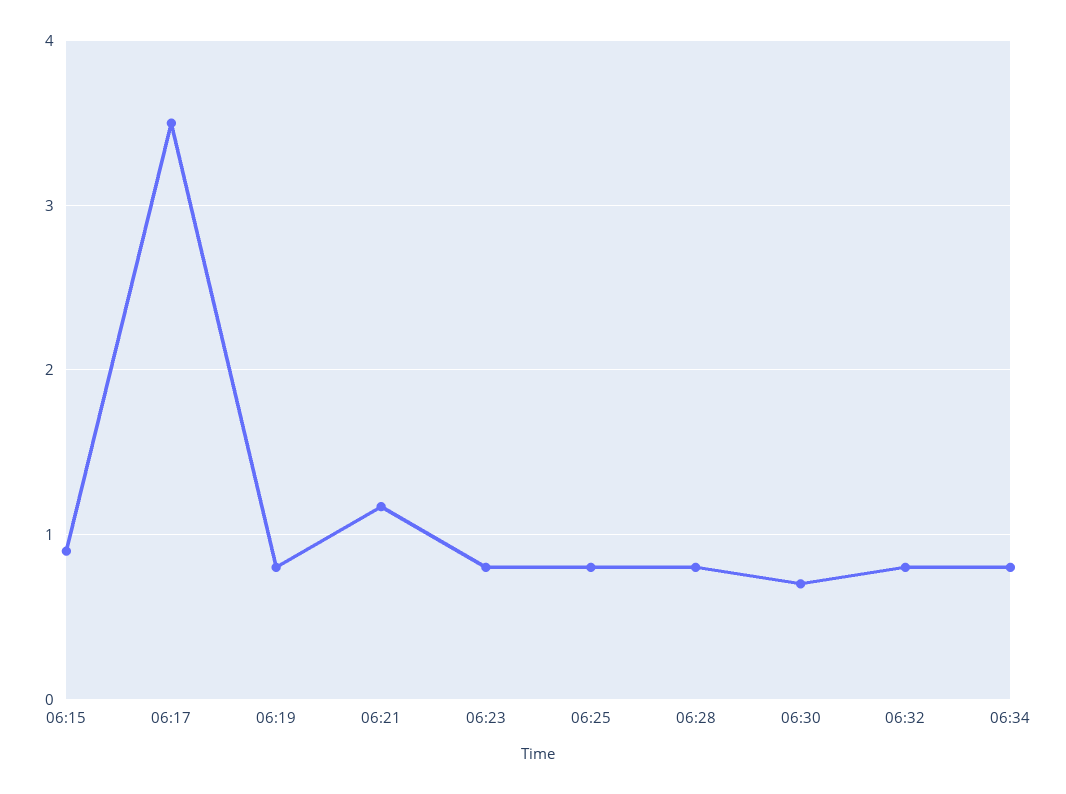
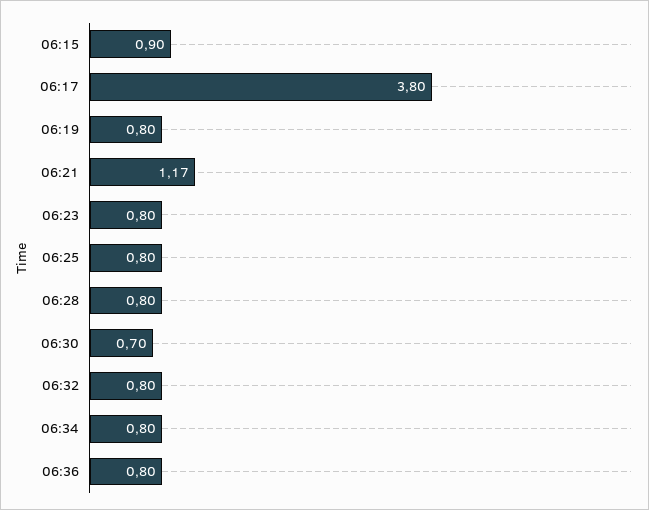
06:17: 3.5 -> 3.8
06:36: none -> 0.8

